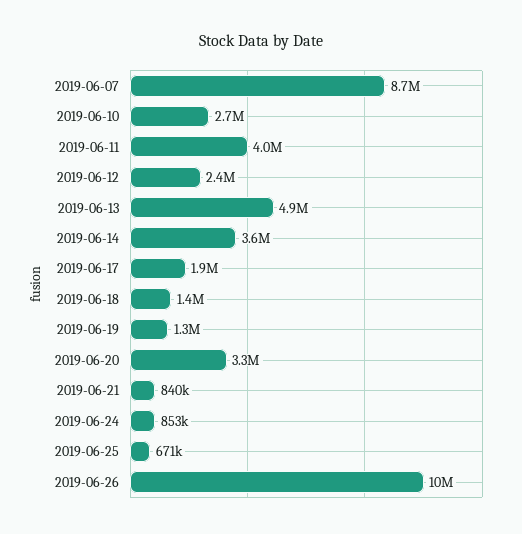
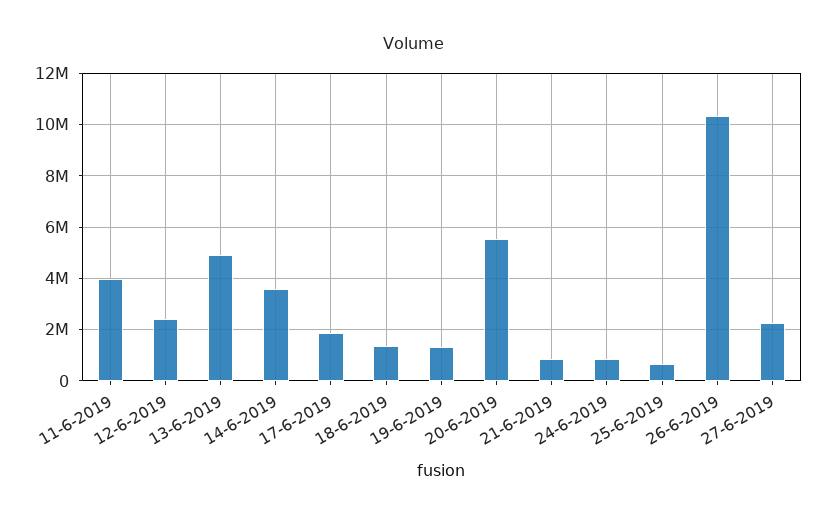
2019-06-07: 8700000 -> none
2019-06-10: 2700000 -> none
2019-06-20: 3300000 -> 5500000
27-6-2019: none -> 2250000

